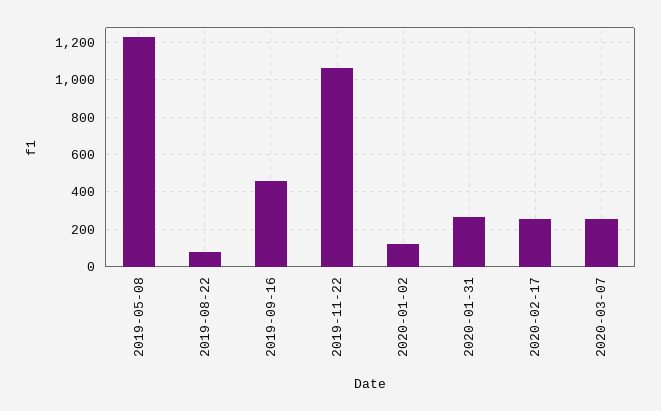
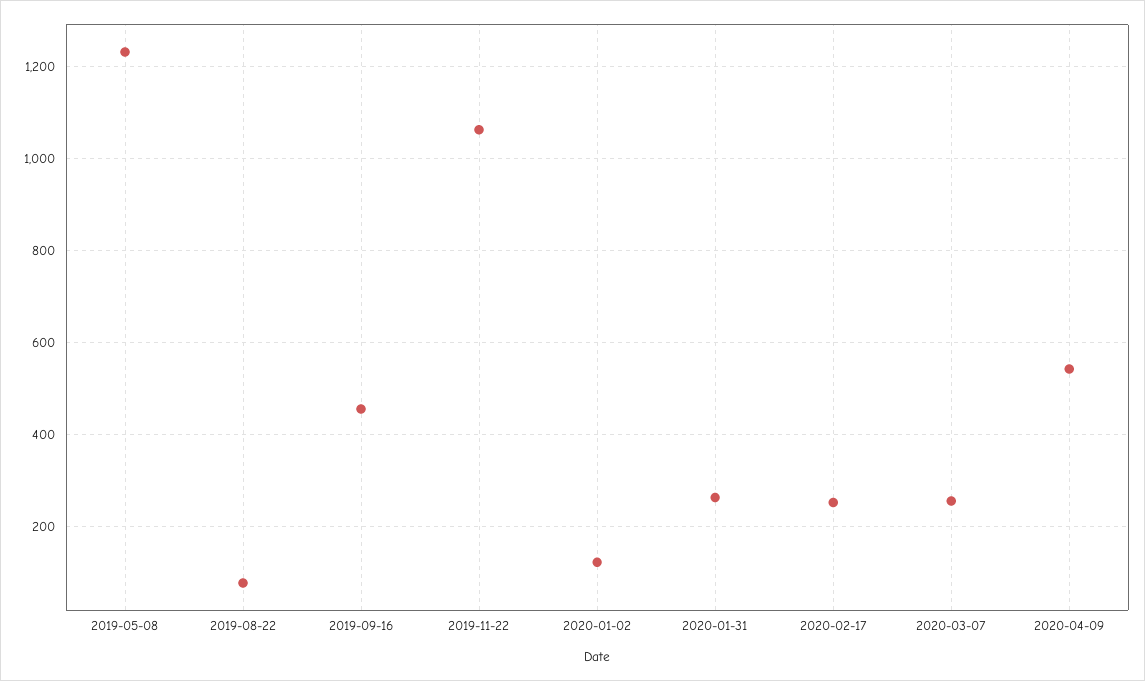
2020-04-09: none -> 540

